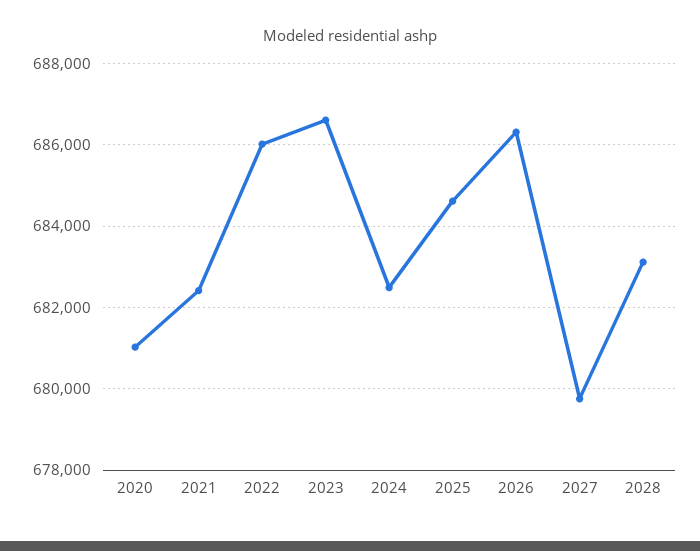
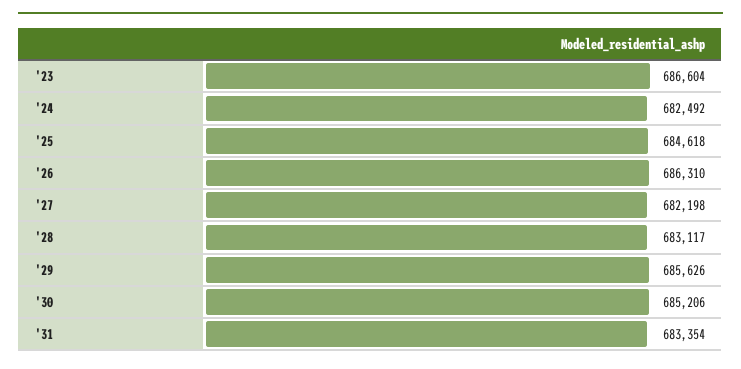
2020: 681000 -> none
2021: 682400 -> none
2022: 686000 -> none
2027: 679800 -> 682198
'29: none -> 685626
'30: none -> 685206
'31: none -> 683354

